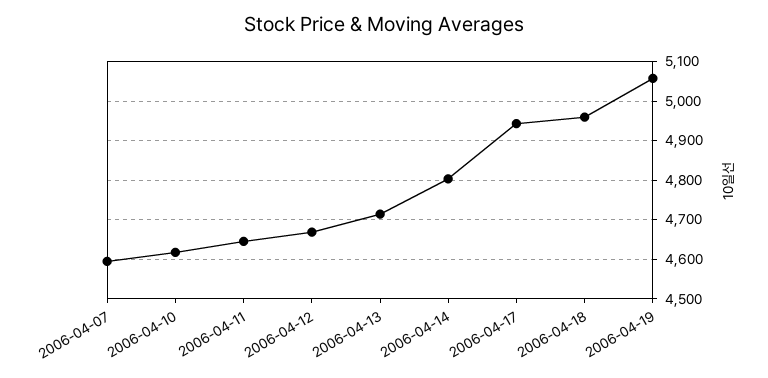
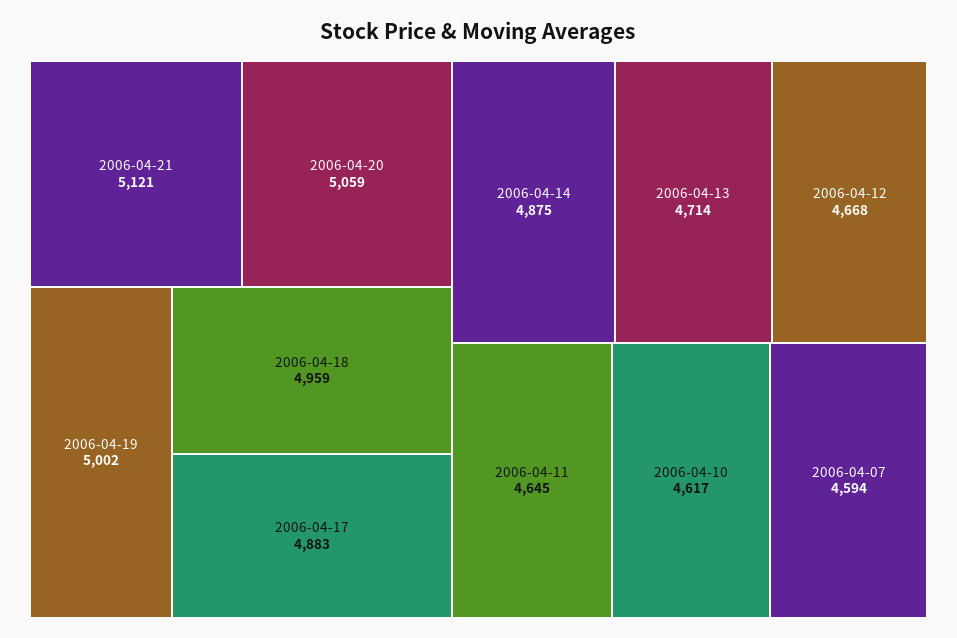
2006-04-14: 4800 -> 4875
2006-04-17: 4940 -> 4883
2006-04-19: 5060 -> 5002
2006-04-21: none -> 5121
2006-04-20: none -> 5059

